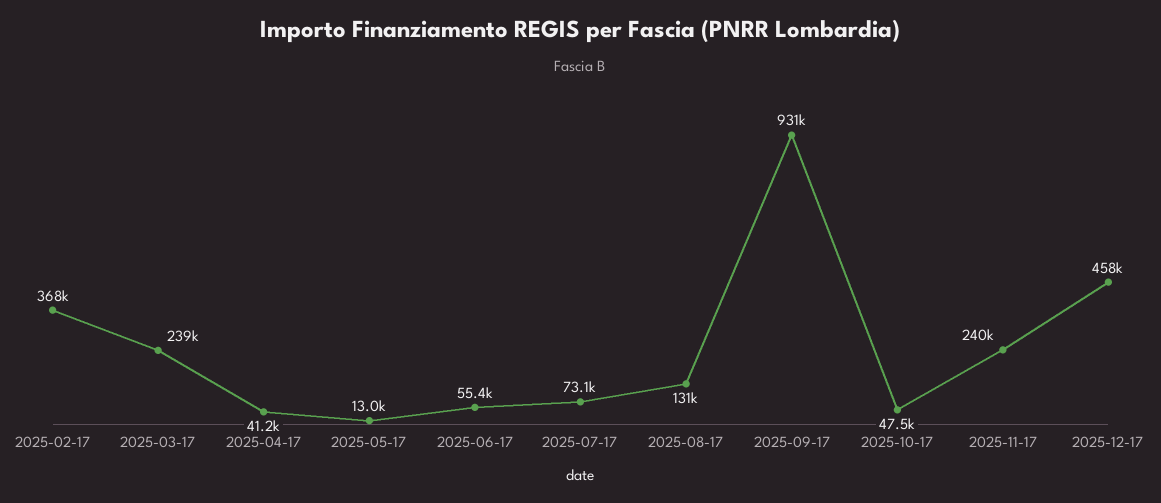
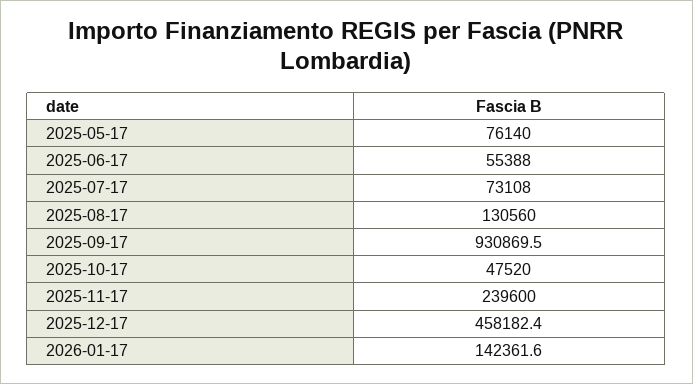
2025-02-17: 368000 -> none
2025-03-17: 239000 -> none
2025-04-17: 41200 -> none
2025-05-17: 13000 -> 76140
2026-01-17: none -> 142361.6

